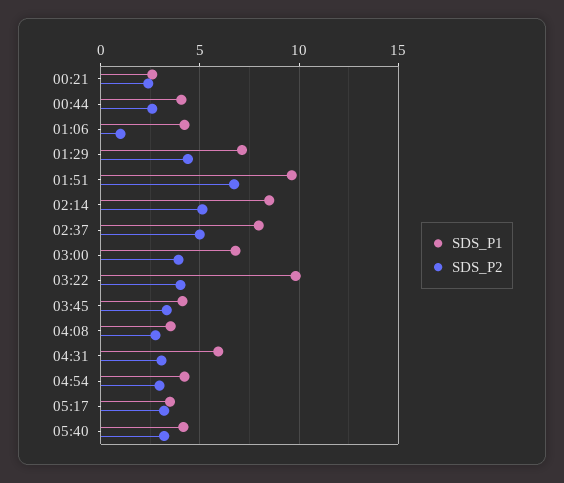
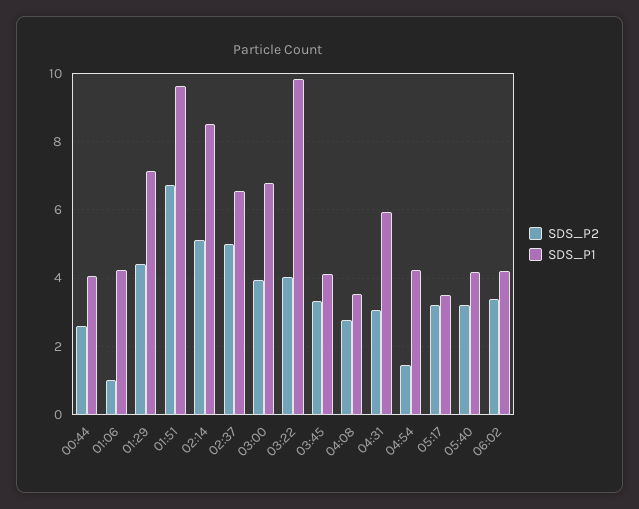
SDS_P1, 00:21: 2.5 -> none
SDS_P2, 00:21: 2.5 -> none
SDS_P1, 02:37: 8 -> 6.6
SDS_P2, 04:54: 3 -> 1.4
SDS_P2, 06:02: none -> 3.4
SDS_P1, 06:02: none -> 4.2

